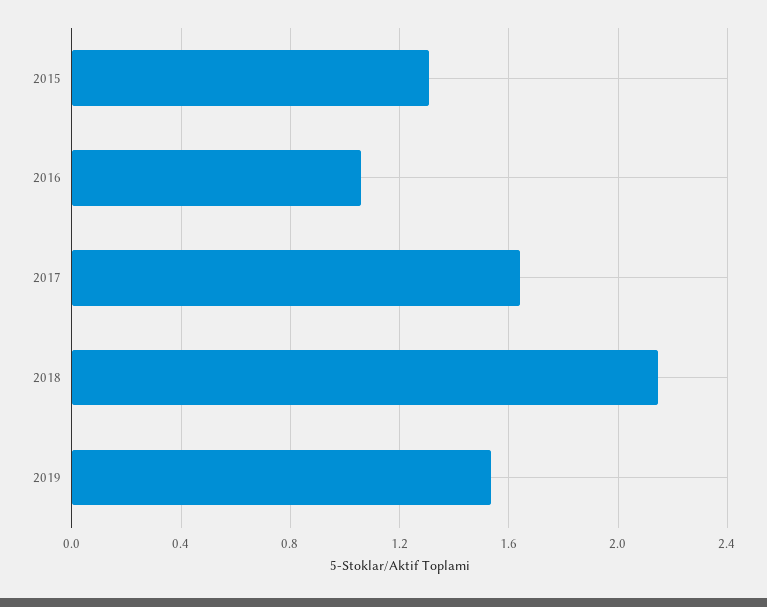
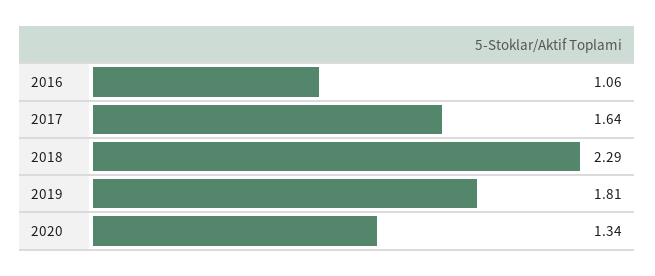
2015: 1.3 -> none
2018: 2.15 -> 2.29
2019: 1.55 -> 1.81
2020: none -> 1.34

